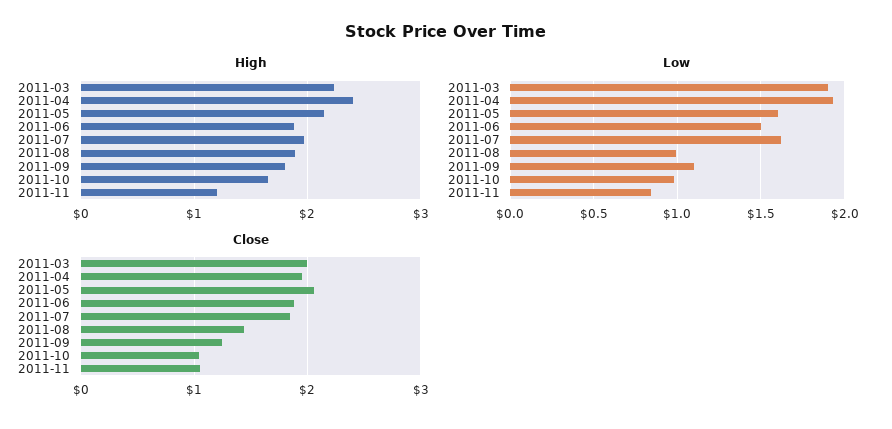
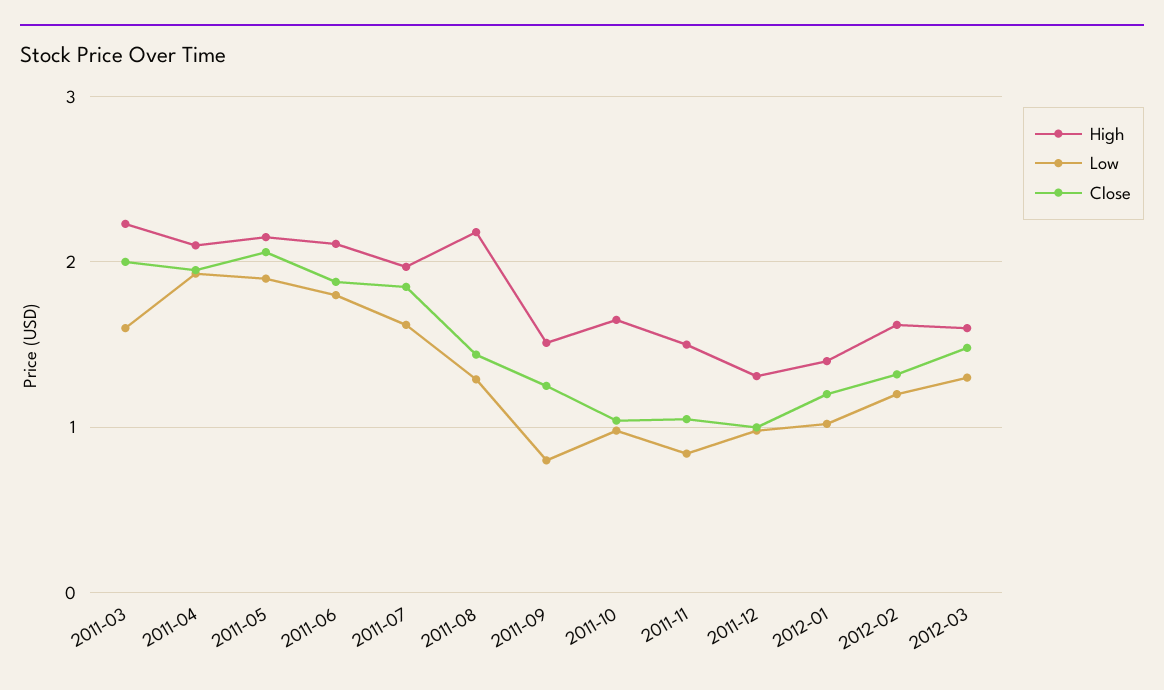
High, 2011-04: 2.4 -> 2.1
High, 2011-06: 1.9 -> 2.1
High, 2011-08: 1.9 -> 2.2
High, 2011-09: 1.8 -> 1.5
High, 2011-11: 1.2 -> 1.5
Low, 2011-03: 1.9 -> 1.6
Low, 2011-05: 1.6 -> 1.9
Low, 2011-06: 1.5 -> 1.8
Low, 2011-08: 1 -> 1.3
Low, 2011-09: 1.1 -> 0.8
High, 2011-12: none -> 1.3
Low, 2011-12: none -> 1
Close, 2011-12: none -> 1
High, 2012-01: none -> 1.4
Low, 2012-01: none -> 1
Close, 2012-01: none -> 1.2
High, 2012-02: none -> 1.6
Low, 2012-02: none -> 1.2
Close, 2012-02: none -> 1.3
High, 2012-03: none -> 1.6
Low, 2012-03: none -> 1.3
Close, 2012-03: none -> 1.5

